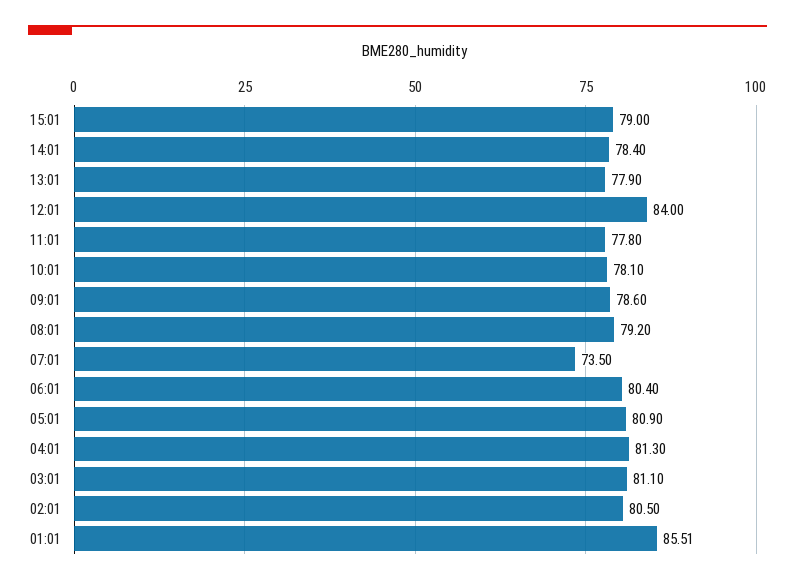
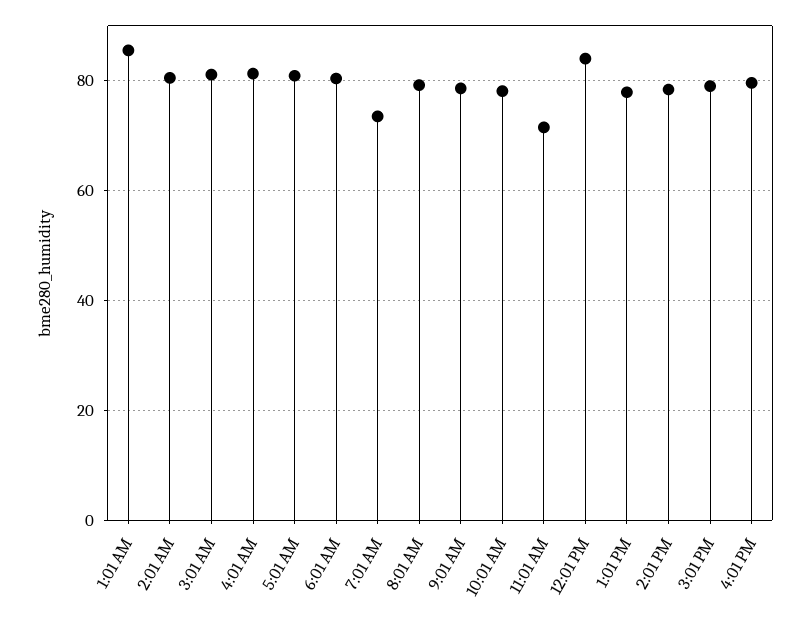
11:01: 77.8 -> 72
4:01 PM: none -> 80

